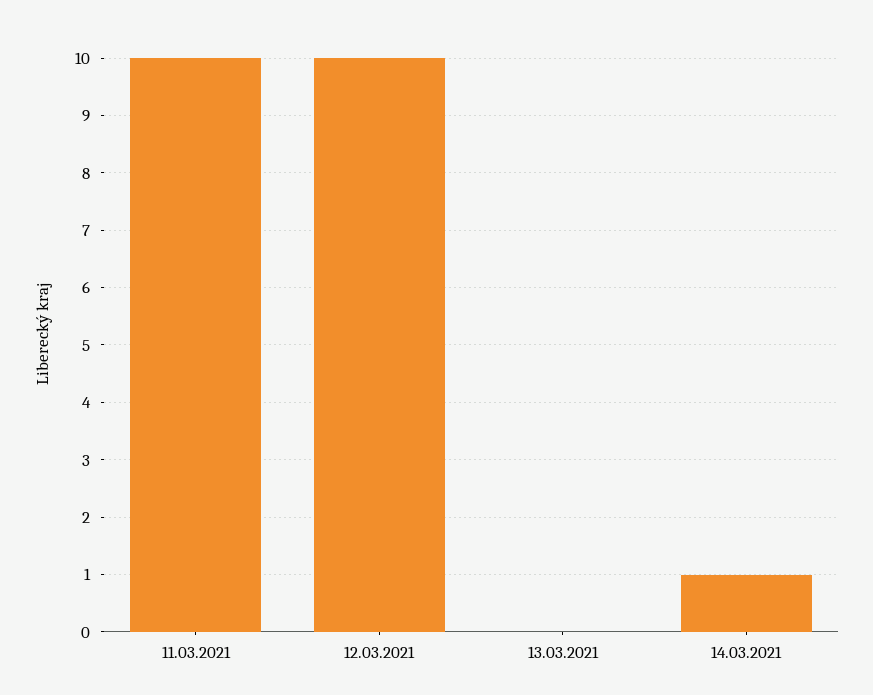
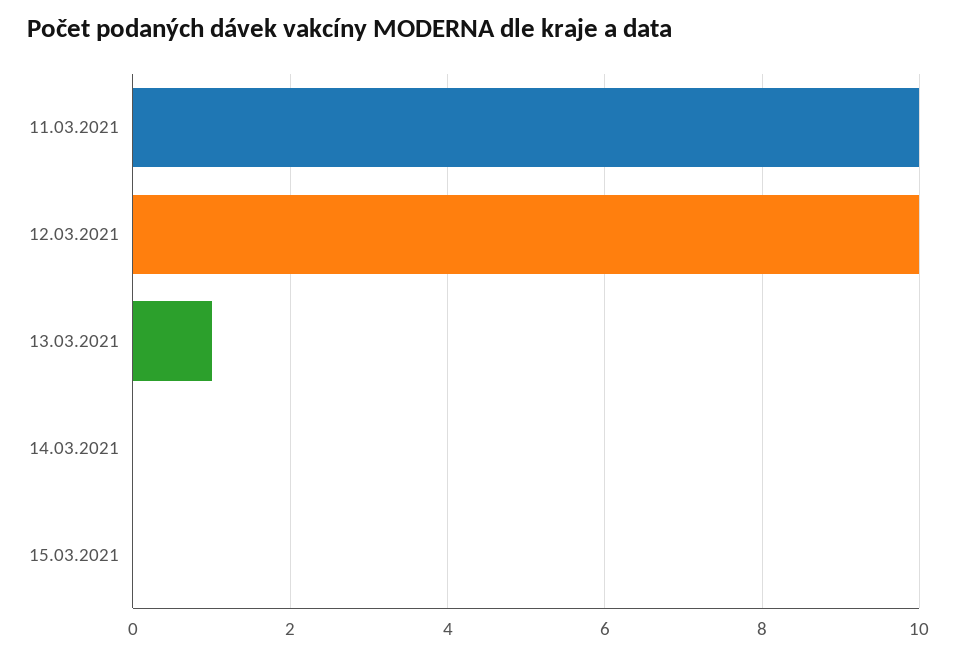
13.03.2021: 0 -> 1
14.03.2021: 1 -> 0
15.03.2021: none -> 0

